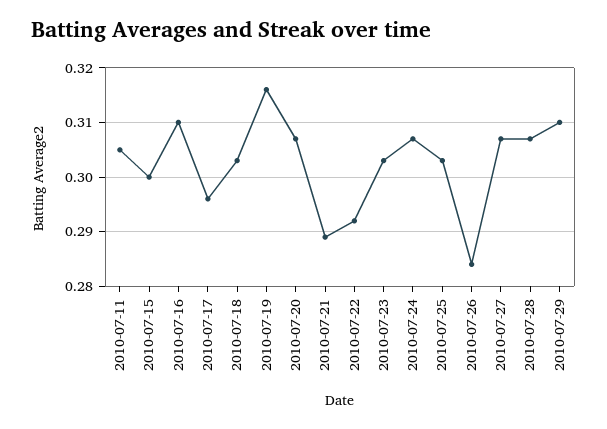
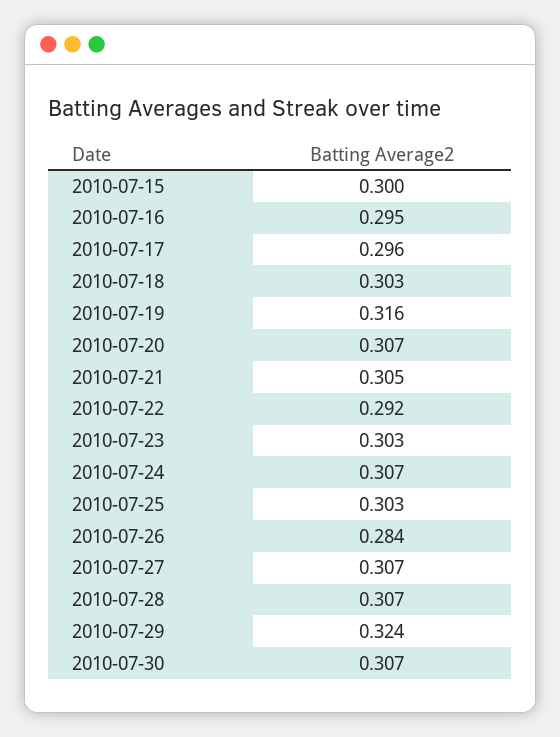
2010-07-11: 0.305 -> none
2010-07-16: 0.31 -> 0.295
2010-07-21: 0.29 -> 0.305
2010-07-29: 0.31 -> 0.324
2010-07-30: none -> 0.307

